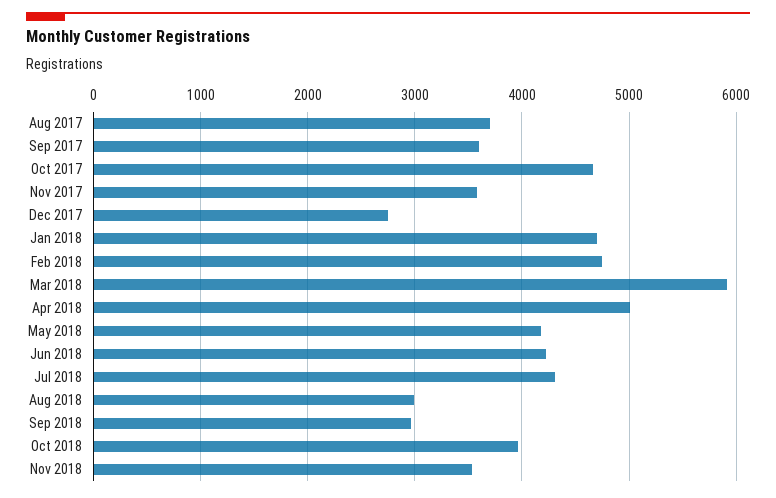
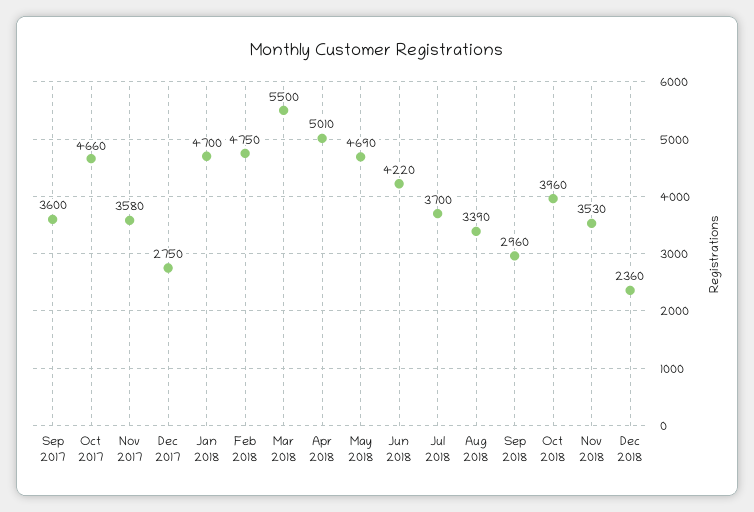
Aug 2017: 3700 -> none
Mar 2018: 5900 -> 5500
May 2018: 4200 -> 4690
Jul 2018: 4300 -> 3700
Aug 2018: 3000 -> 3390
Dec 2018: none -> 2360

